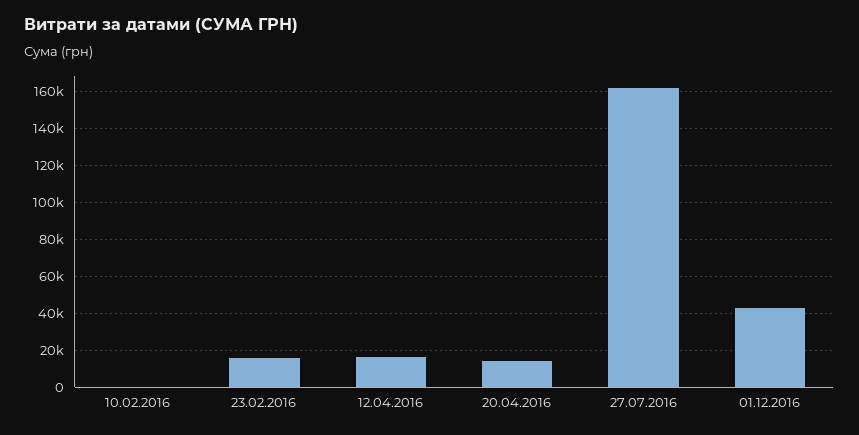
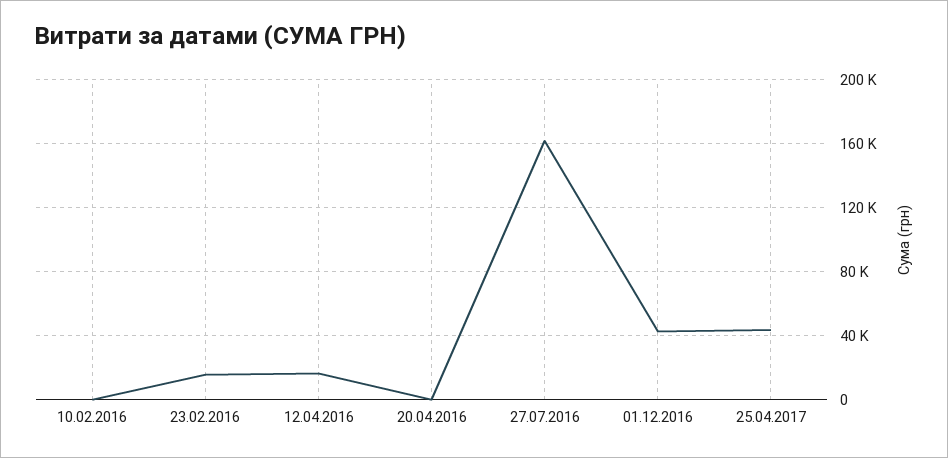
20.04.2016: 15000 -> 0
25.04.2017: none -> 45000

